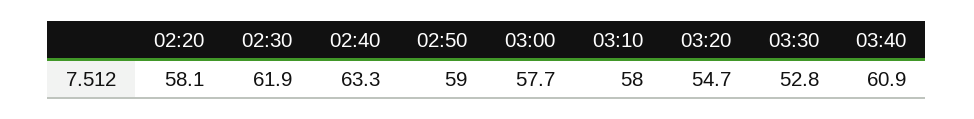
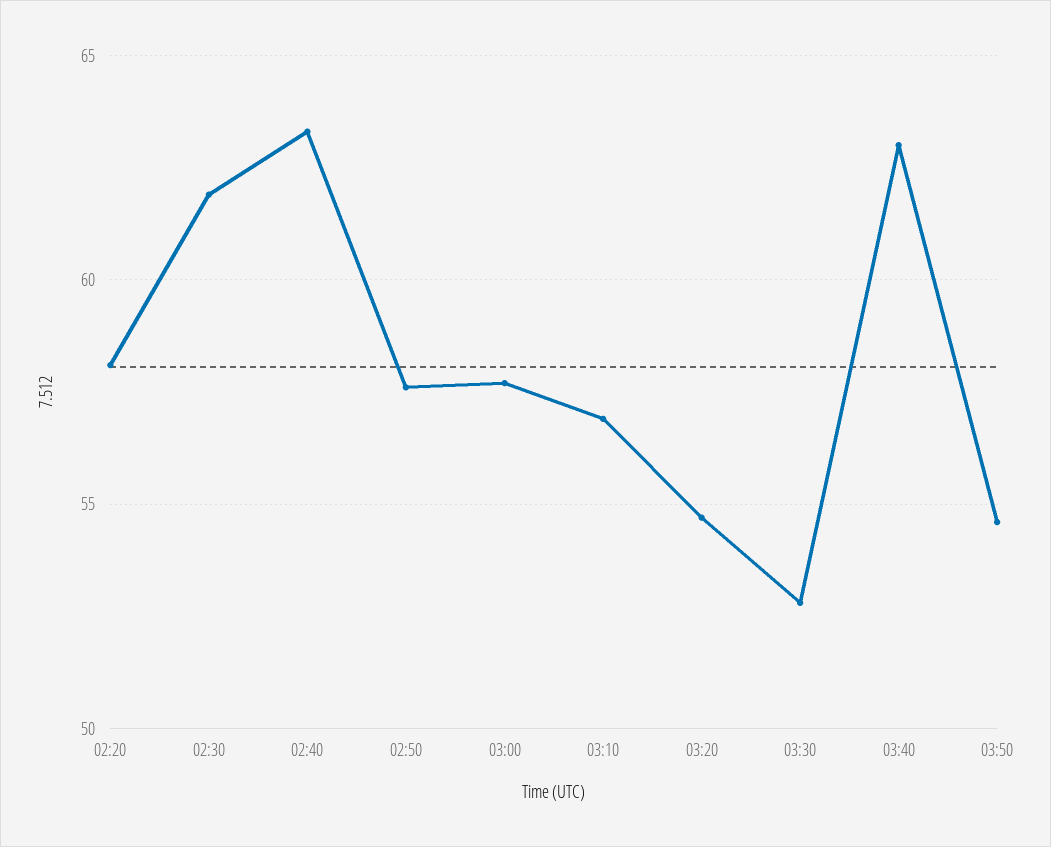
02:50: 59 -> 57.5
03:10: 58 -> 57
03:40: 60.9 -> 63
03:50: none -> 54.5

